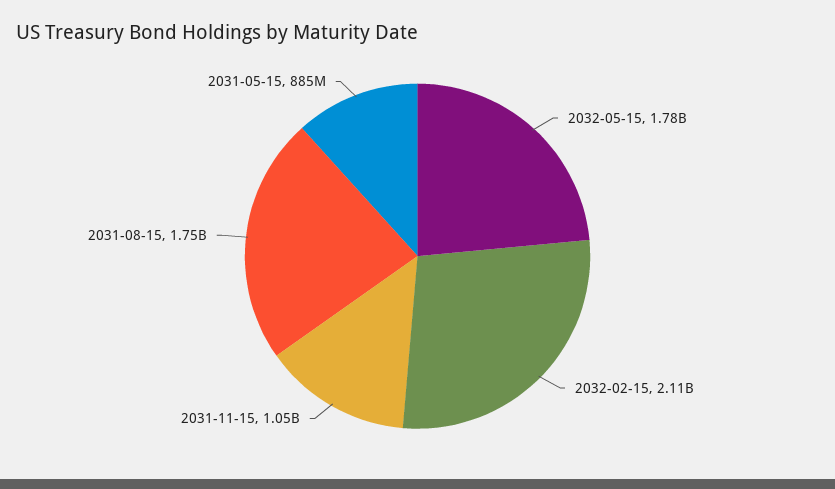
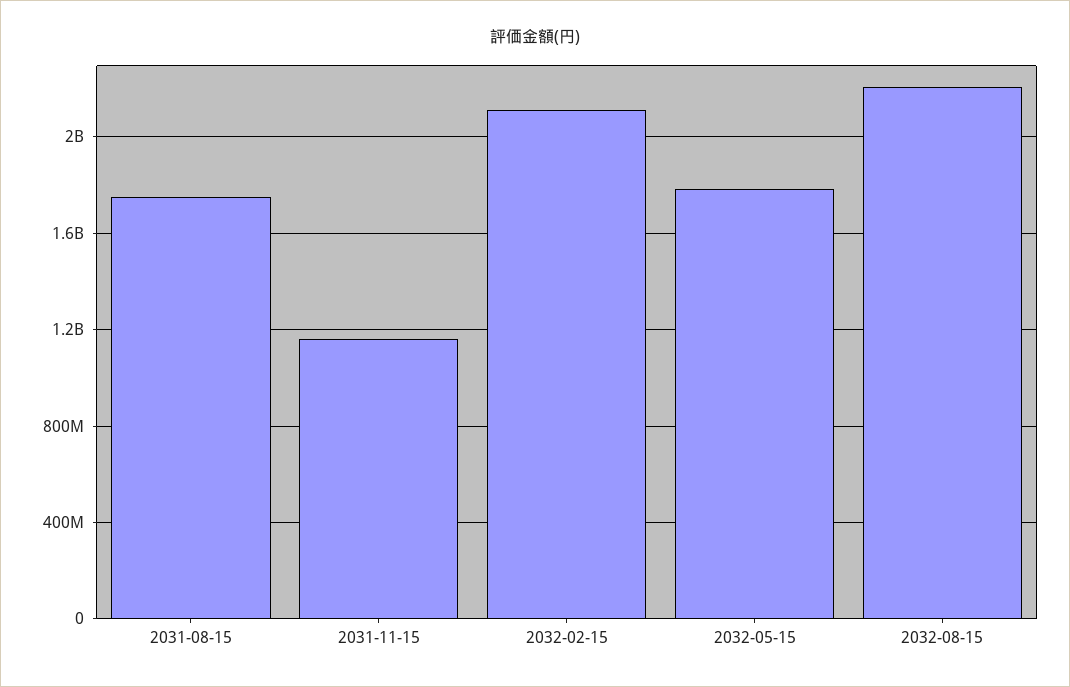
2031-11-15: 1050000000 -> 1150000000
2031-05-15: 885000000 -> none
2032-08-15: none -> 2200000000

